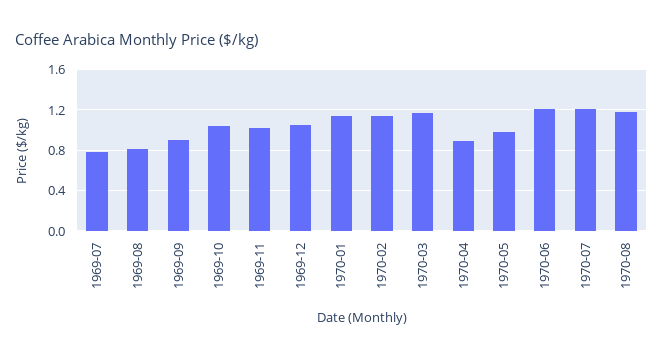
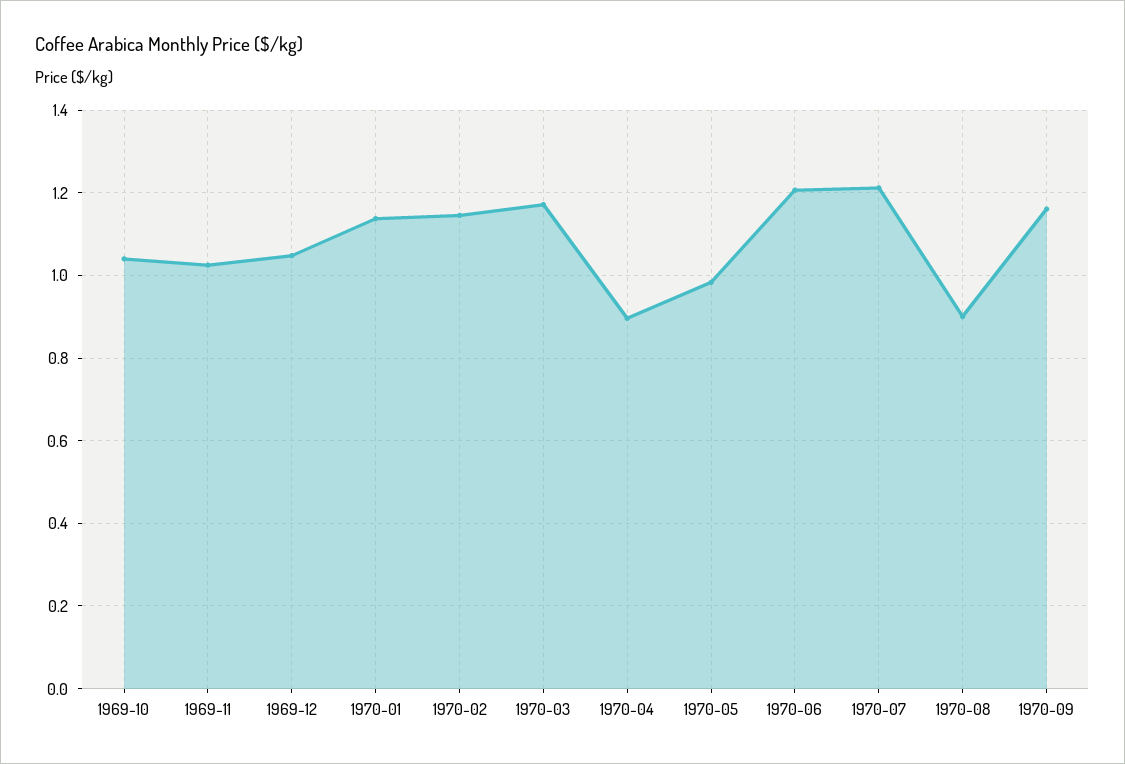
1969-07: 0.8 -> none
1969-08: 0.8 -> none
1969-09: 0.9 -> none
1970-08: 1.2 -> 0.9
1970-09: none -> 1.16

